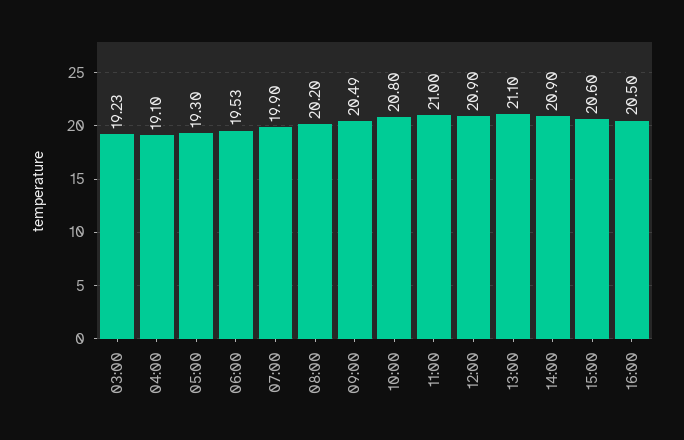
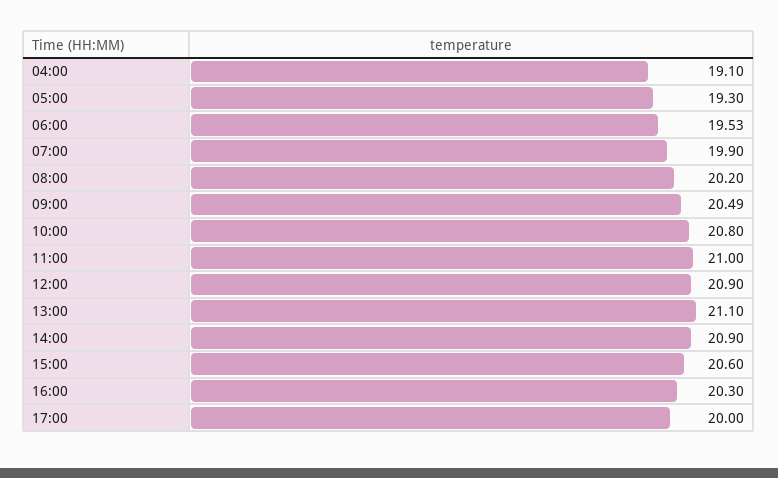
03:00: 19.23 -> none
16:00: 20.5 -> 20.3
17:00: none -> 20

